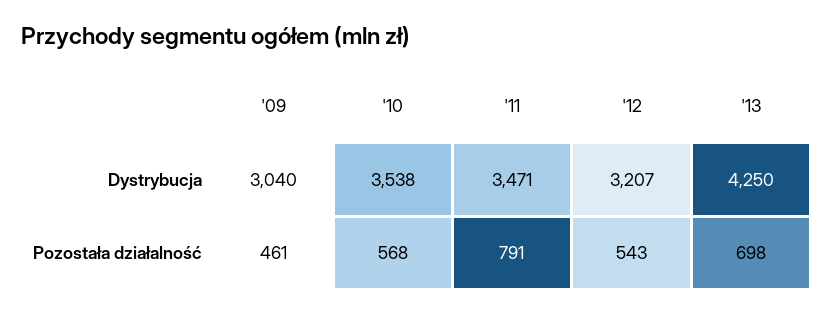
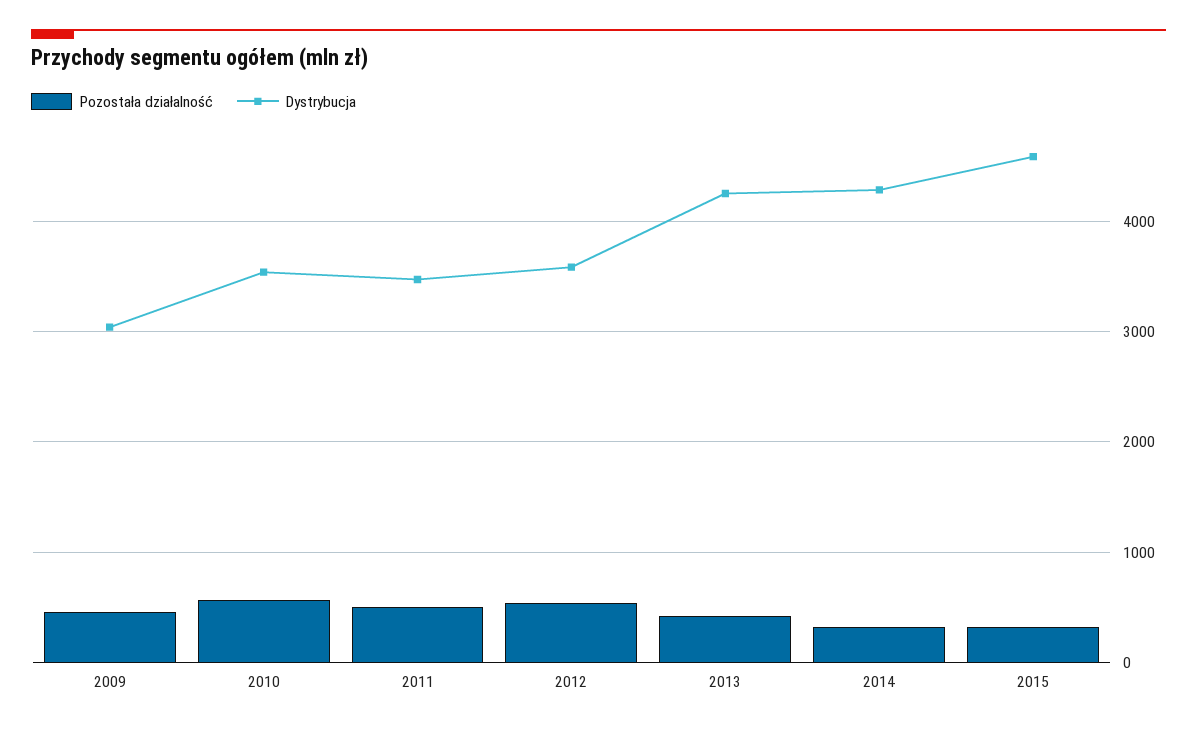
Dystrybucja, '12: 3207 -> 3600
Pozostała działalność, '11: 791 -> 500
Pozostała działalność, '13: 698 -> 400
Pozostała działalność, 2014: none -> 300
Dystrybucja, 2014: none -> 4300
Pozostała działalność, 2015: none -> 300
Dystrybucja, 2015: none -> 4600

